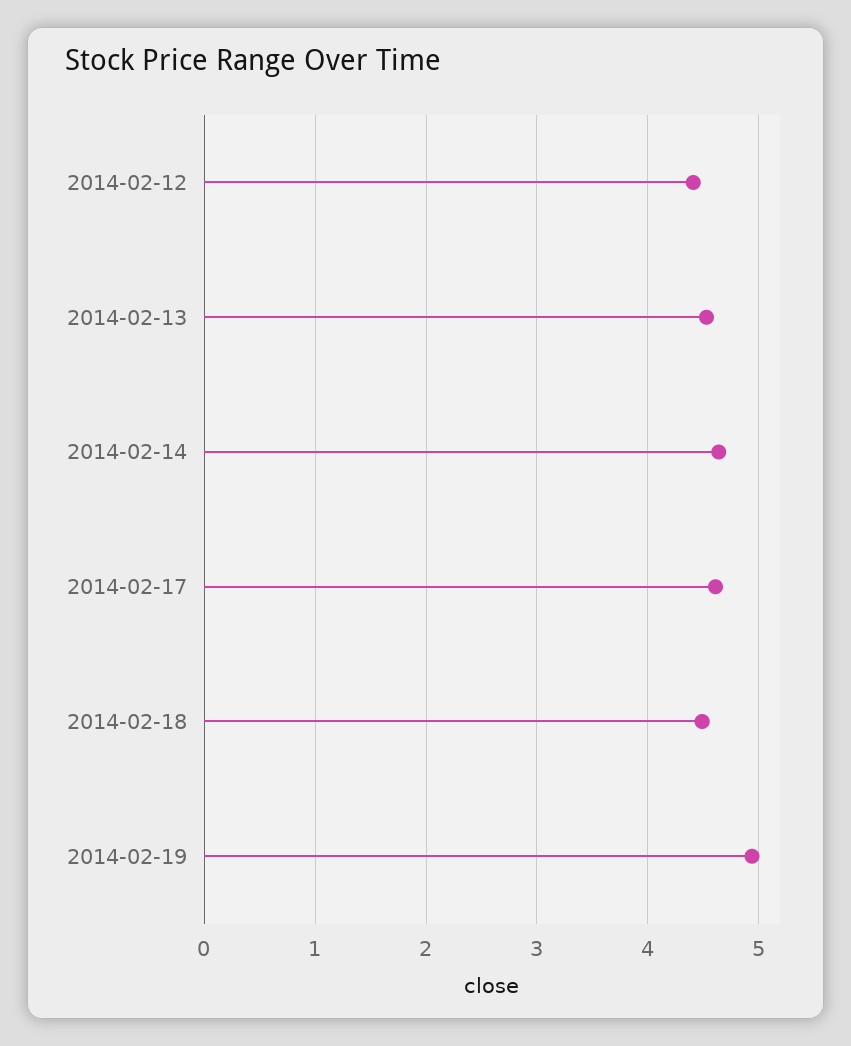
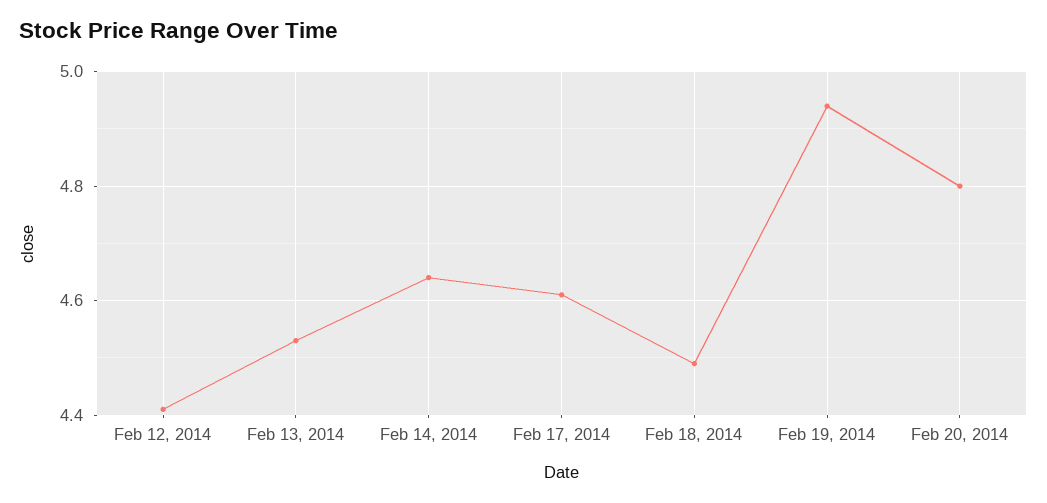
Feb 20, 2014: none -> 4.8

